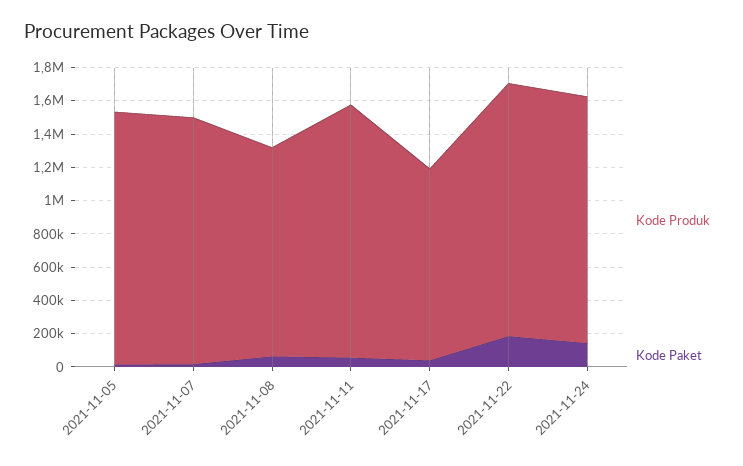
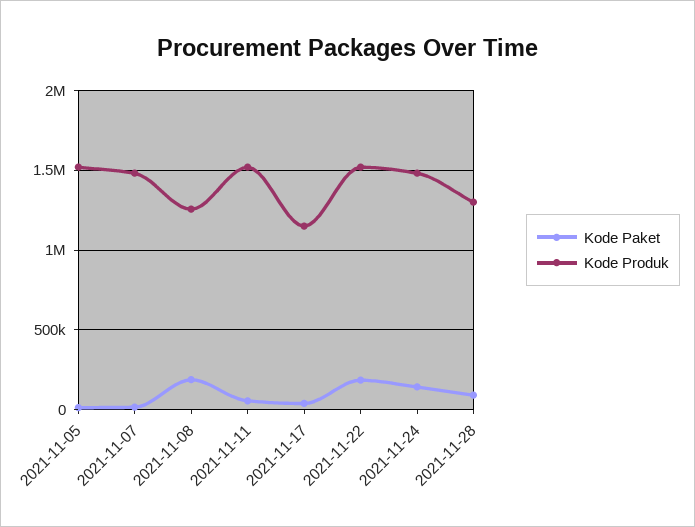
Kode Paket, 2021-11-08: 50000 -> 200000
Kode Paket, 2021-11-28: none -> 100000
Kode Produk, 2021-11-28: none -> 1300000

